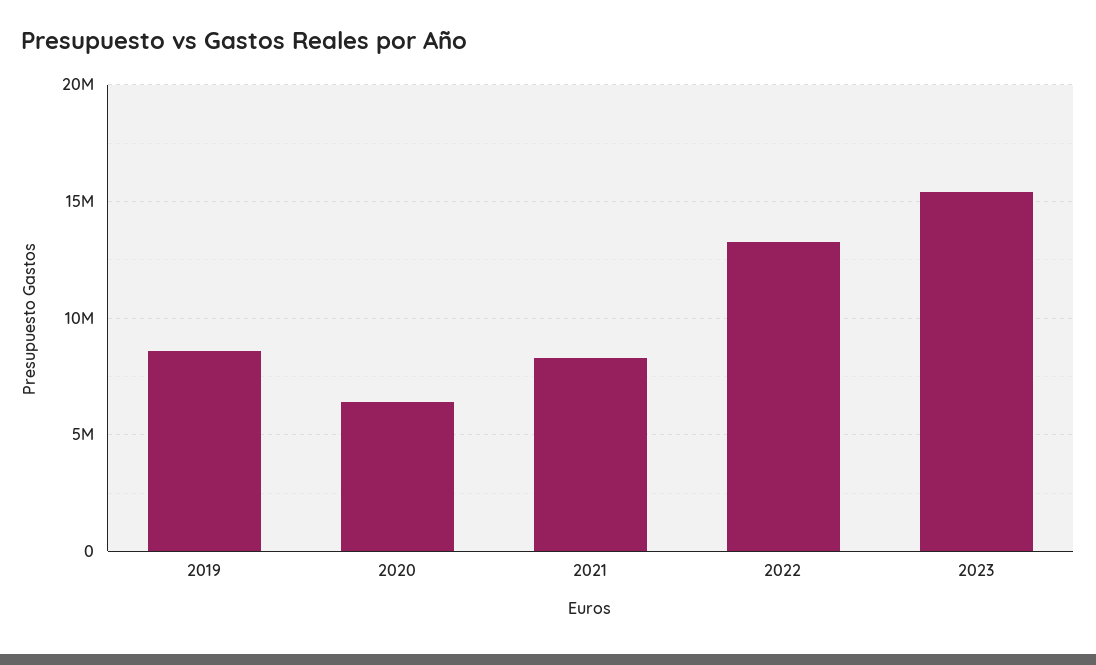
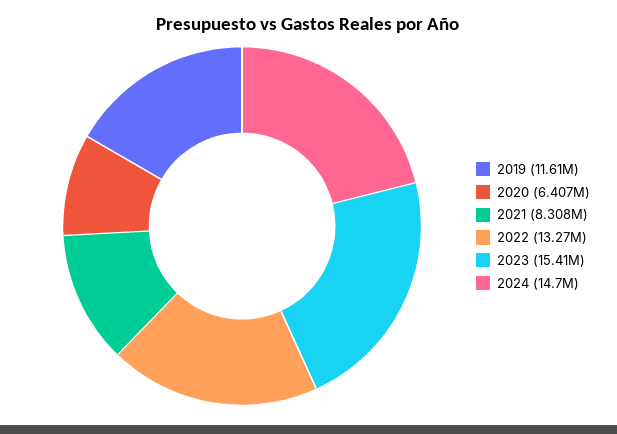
2019: 8500000 -> 11610000
2024: none -> 14700000

